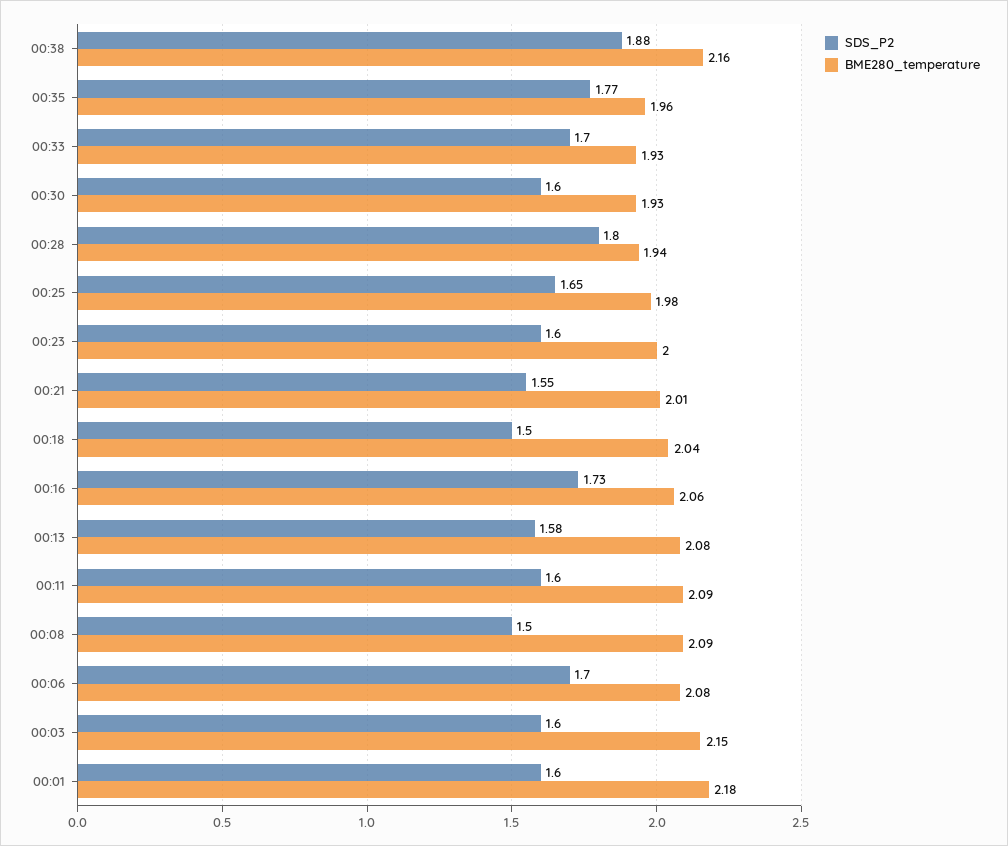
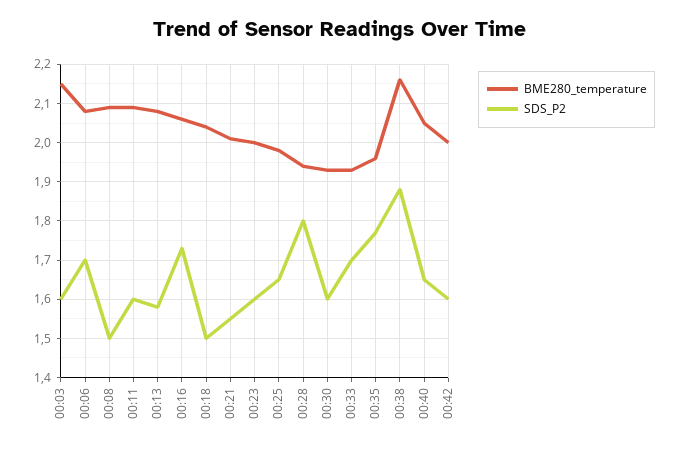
SDS_P2, 00:01: 1.6 -> none
BME280_temperature, 00:01: 2.18 -> none
BME280_temperature, 00:40: none -> 2.05
SDS_P2, 00:40: none -> 1.65
BME280_temperature, 00:42: none -> 2
SDS_P2, 00:42: none -> 1.6

